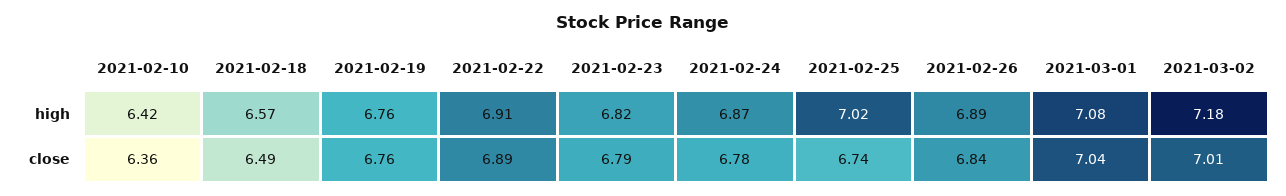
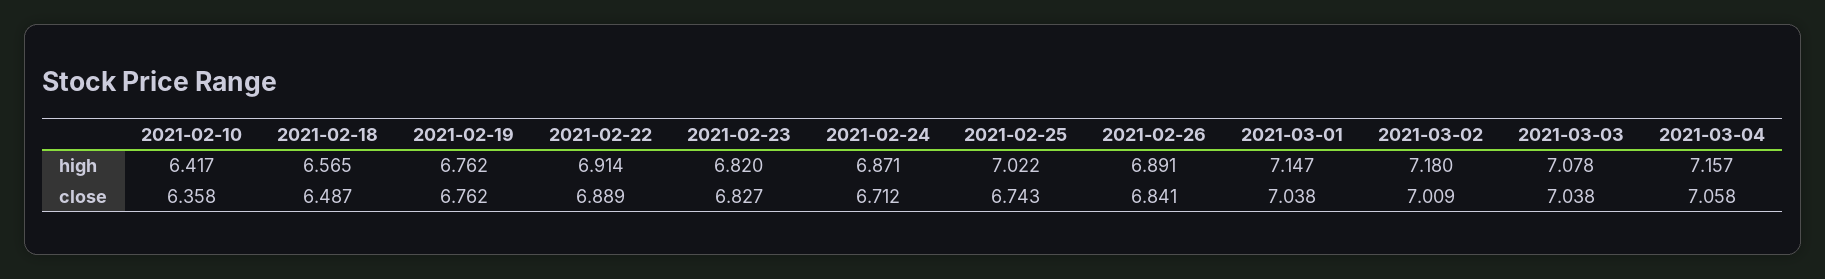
2021-03-01, high: 7.08 -> 7.147
2021-02-23, close: 6.79 -> 6.827
2021-02-24, close: 6.78 -> 6.712
2021-03-03, high: none -> 7.078
2021-03-04, high: none -> 7.157
2021-03-03, close: none -> 7.038
2021-03-04, close: none -> 7.058

